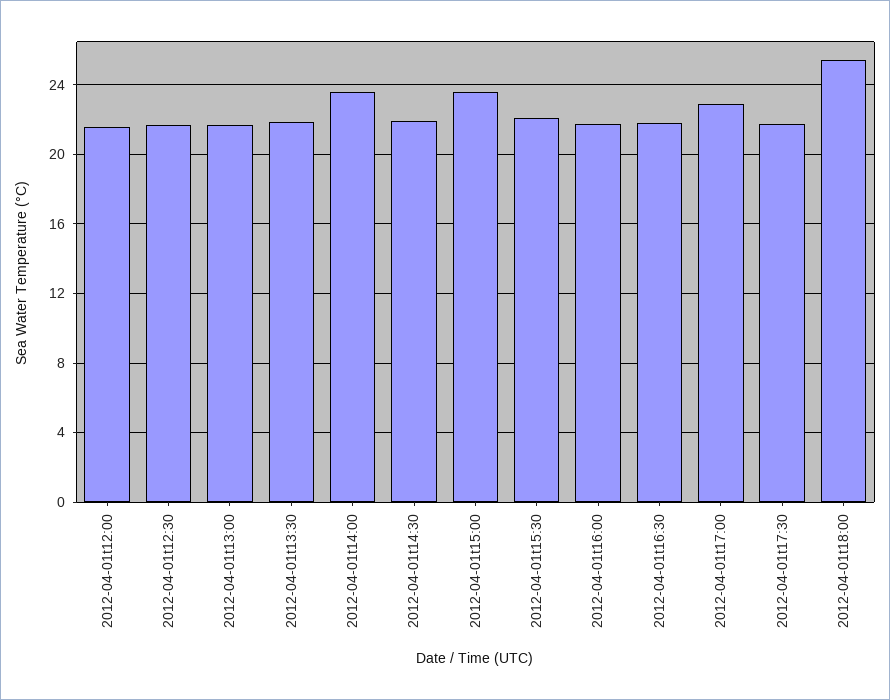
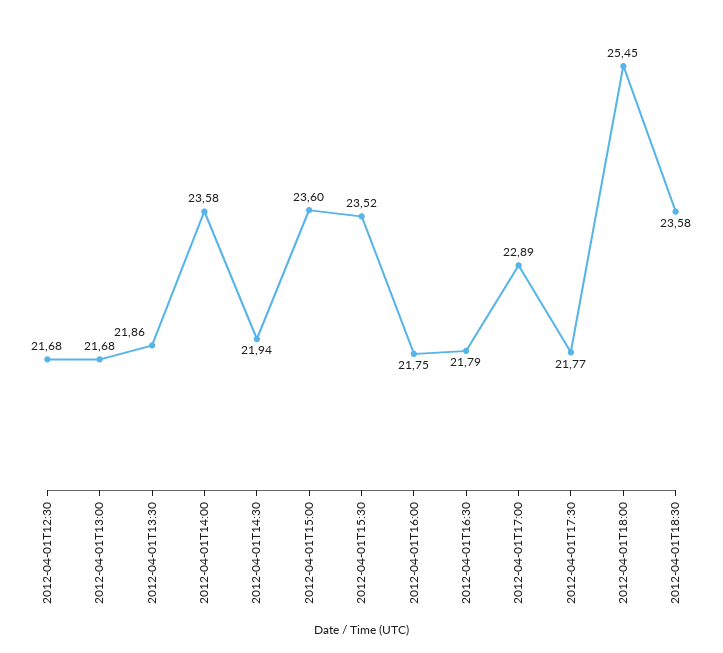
2012-04-01t12:00: 21.5 -> none
2012-04-01t15:30: 22 -> 23.52
2012-04-01T18:30: none -> 23.58

